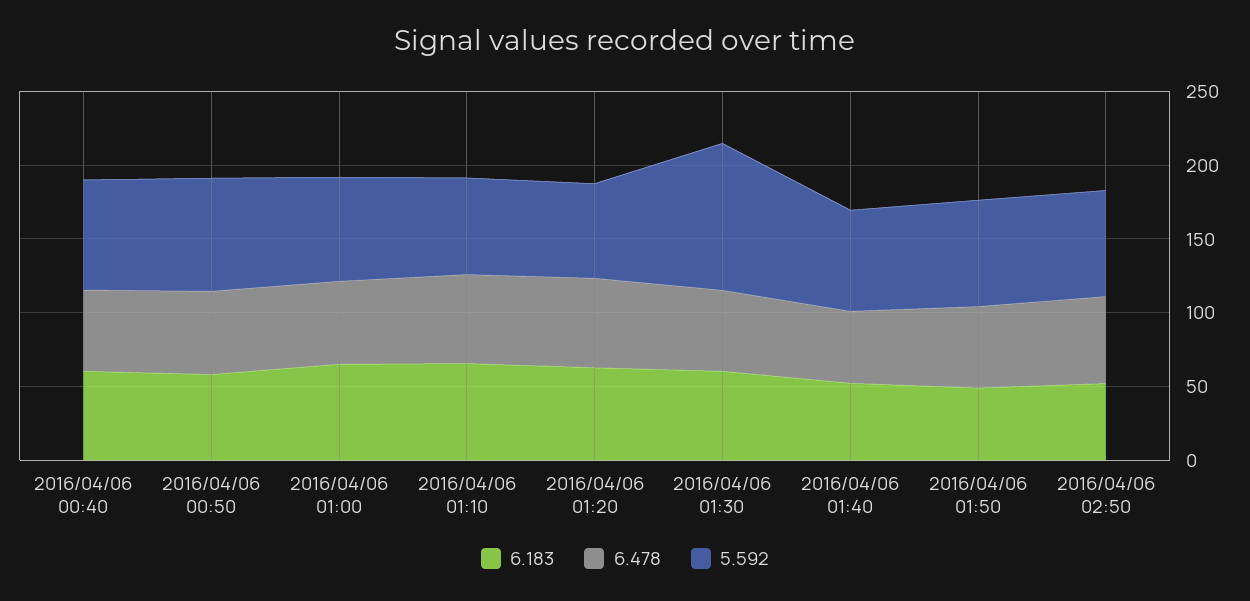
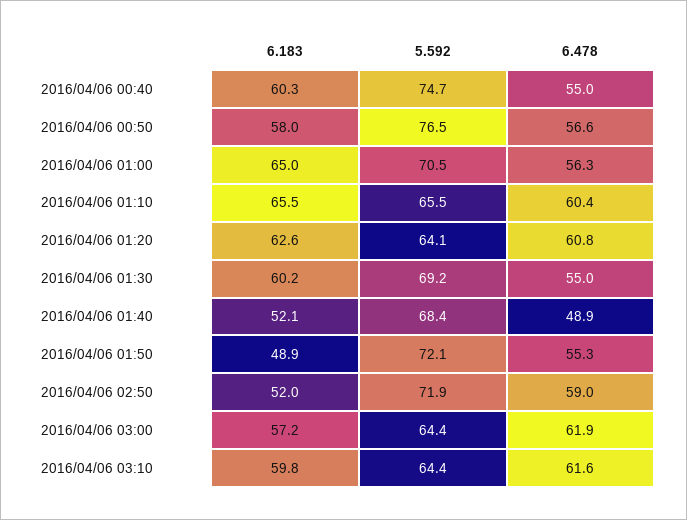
5.592, 2016/04/06 01:30: 100 -> 69.2
6.183, 2016/04/06 03:00: none -> 57.2
5.592, 2016/04/06 03:00: none -> 64.4
6.478, 2016/04/06 03:00: none -> 61.9
6.183, 2016/04/06 03:10: none -> 59.8
5.592, 2016/04/06 03:10: none -> 64.4
6.478, 2016/04/06 03:10: none -> 61.6

